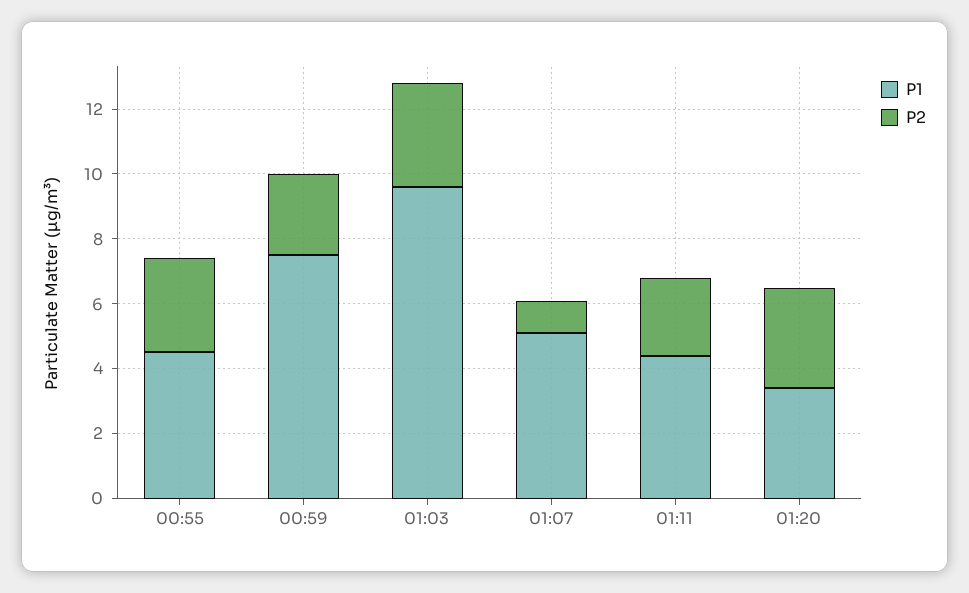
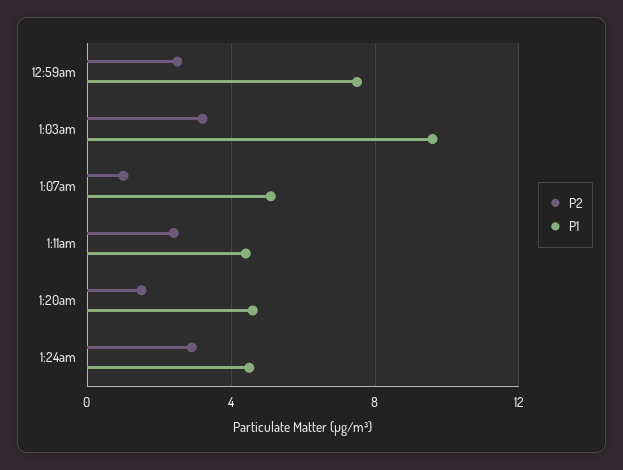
P1, 00:55: 4.5 -> none
P2, 00:55: 3 -> none
P1, 01:20: 3.5 -> 4.5
P2, 01:20: 3 -> 1.5
P2, 1:24am: none -> 3
P1, 1:24am: none -> 4.5

